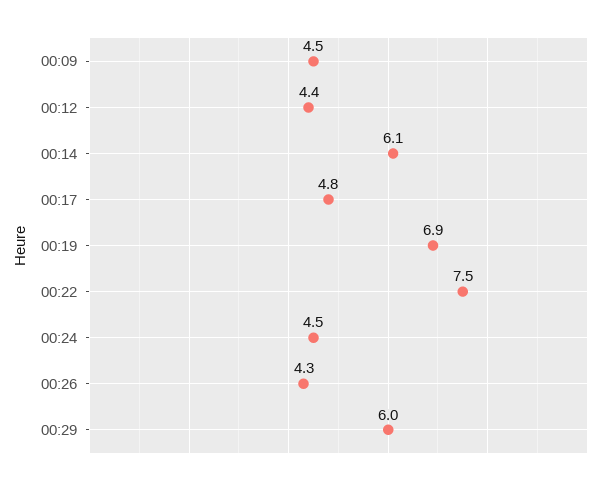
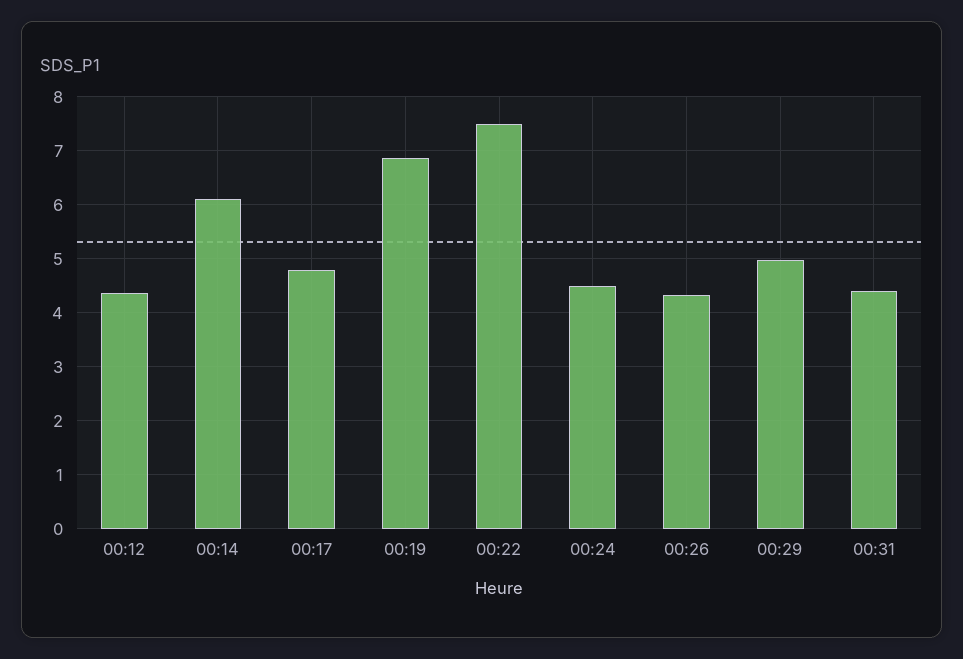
00:09: 4.5 -> none
00:29: 6 -> 5
00:31: none -> 4.4

